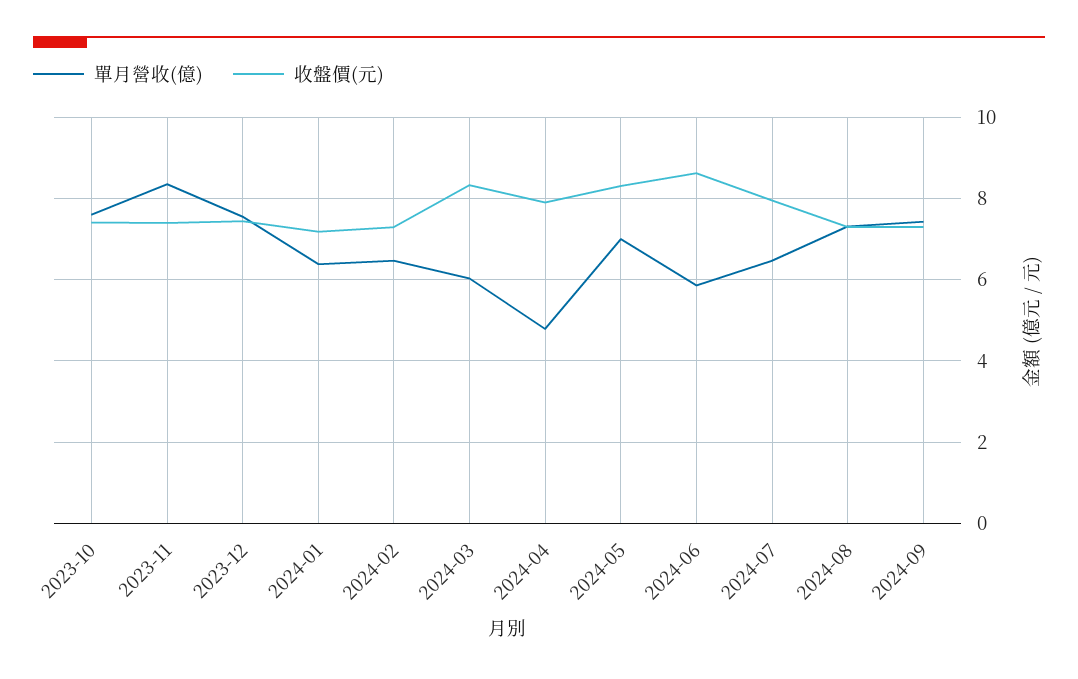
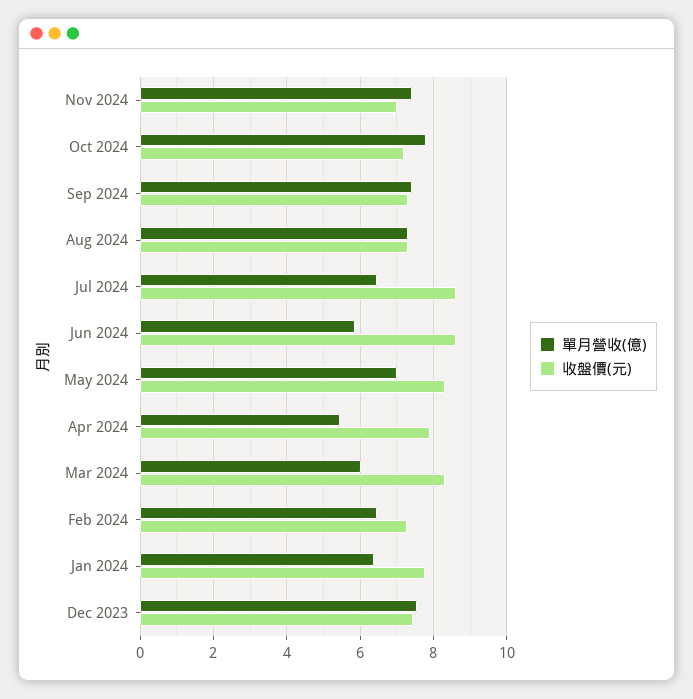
單月營收(億), 2023-10: 7.6 -> none
收盤價(元), 2023-10: 7.4 -> none
單月營收(億), 2023-11: 8.4 -> none
收盤價(元), 2023-11: 7.4 -> none
收盤價(元), 2024-01: 7.2 -> 7.8
單月營收(億), 2024-04: 4.8 -> 5.4
收盤價(元), 2024-07: 8 -> 8.6
單月營收(億), Nov 2024: none -> 7.4
收盤價(元), Nov 2024: none -> 7
單月營收(億), Oct 2024: none -> 7.8
收盤價(元), Oct 2024: none -> 7.2

